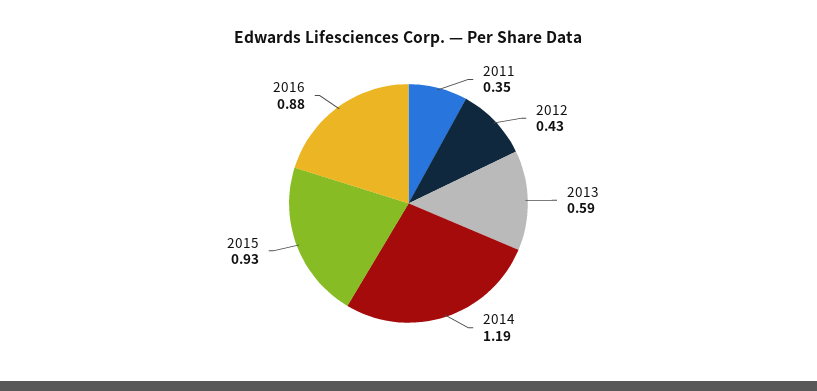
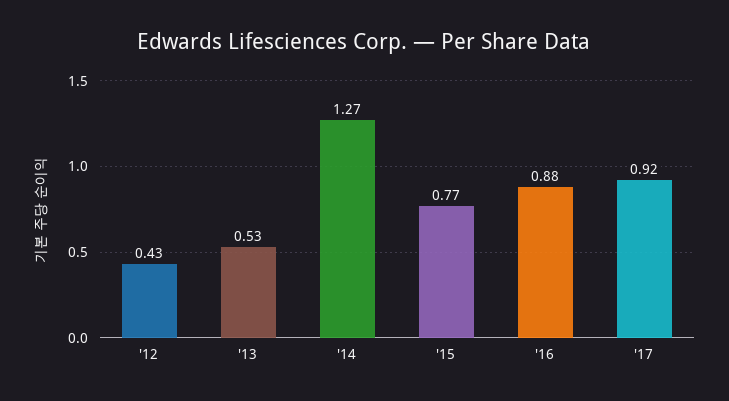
2011: 0.35 -> none
2013: 0.59 -> 0.53
2014: 1.19 -> 1.27
2015: 0.93 -> 0.77
'17: none -> 0.92

